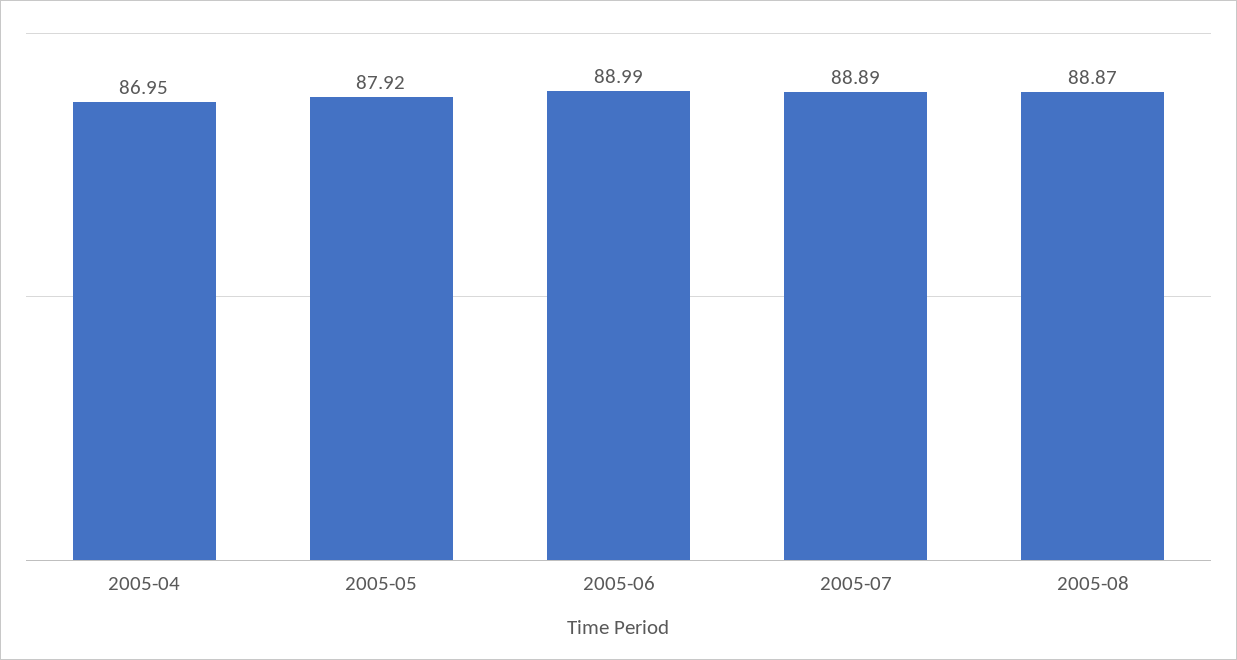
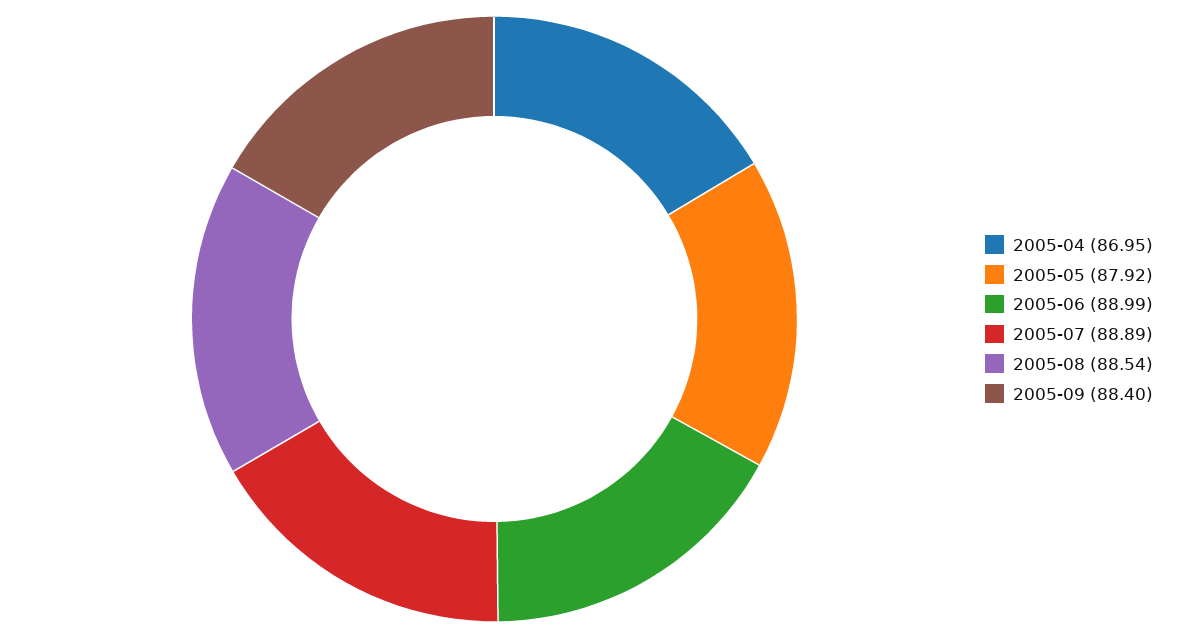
2005-08: 88.87 -> 88.54
2005-09: none -> 88.4

